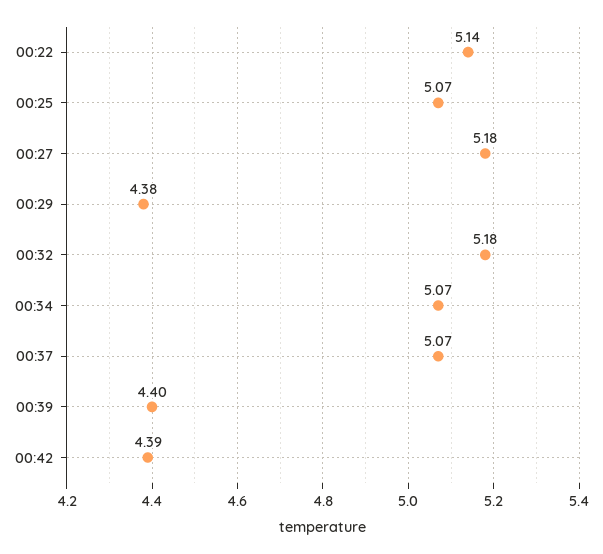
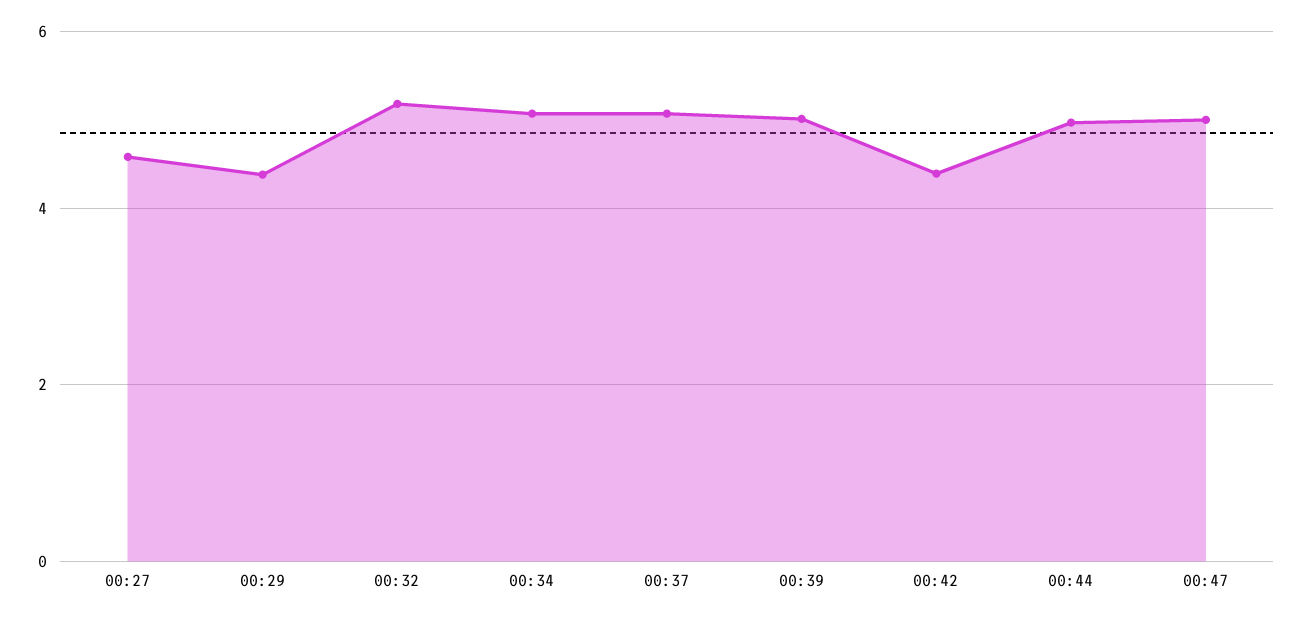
00:22: 5.14 -> none
00:25: 5.07 -> none
00:27: 5.18 -> 4.6
00:39: 4.4 -> 5
00:44: none -> 5
00:47: none -> 5

